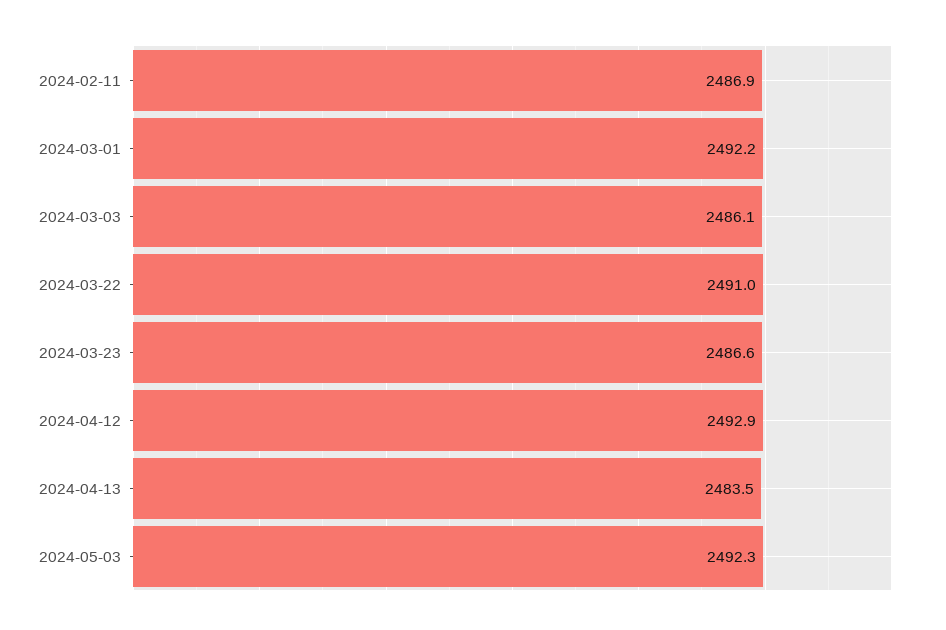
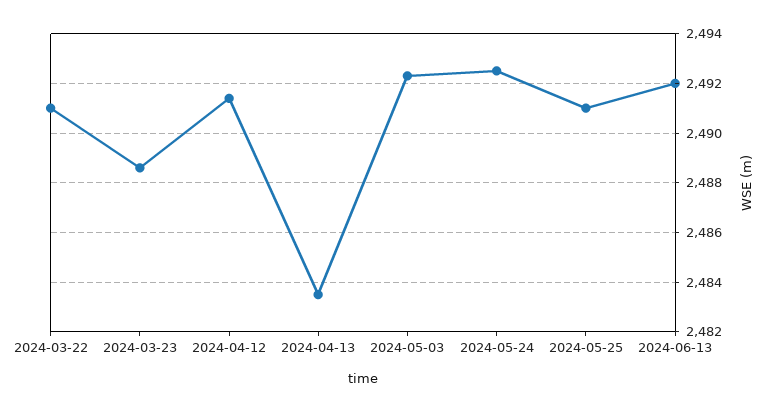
2024-02-11: 2486.9 -> none
2024-03-01: 2492.2 -> none
2024-03-03: 2486.1 -> none
2024-03-23: 2486.6 -> 2488.5
2024-04-12: 2492.9 -> 2491.5
2024-05-24: none -> 2492.5
2024-05-25: none -> 2491
2024-06-13: none -> 2492

